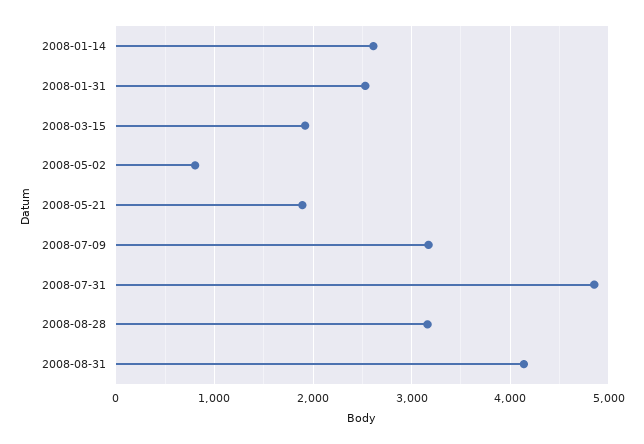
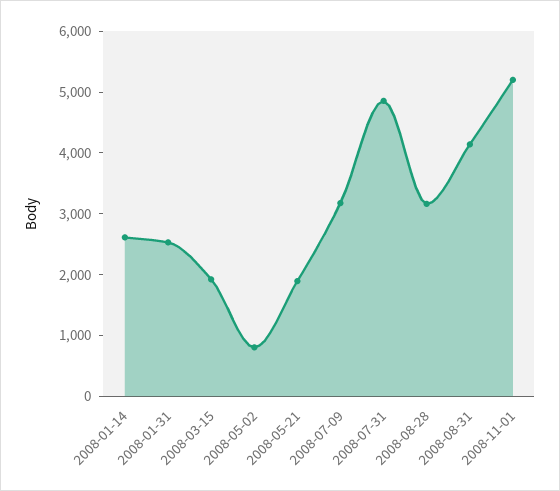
2008-11-01: none -> 5200

